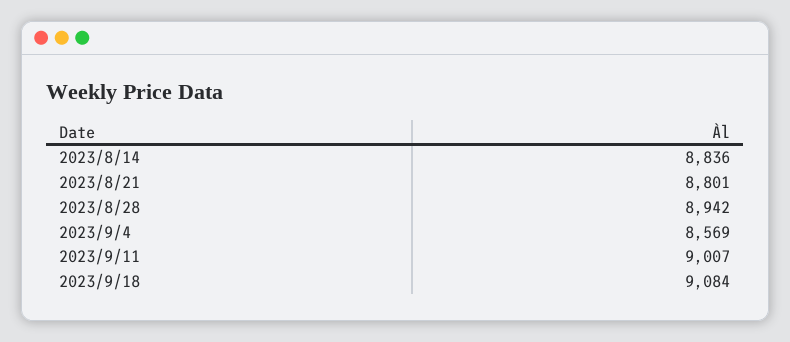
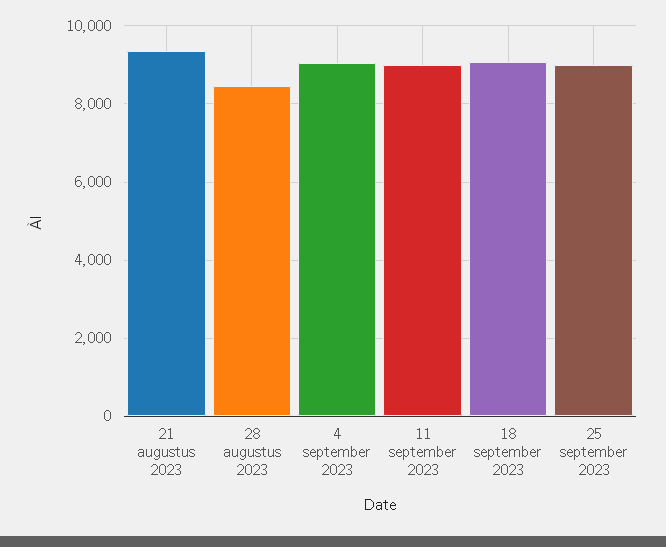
2023/8/14: 8836 -> none
2023/8/21: 8801 -> 9400
2023/8/28: 8942 -> 8400
2023/9/4: 8569 -> 9000
25 september 2023: none -> 9000

